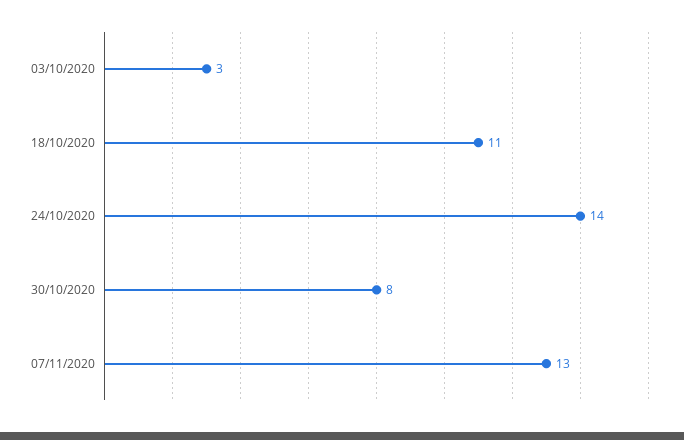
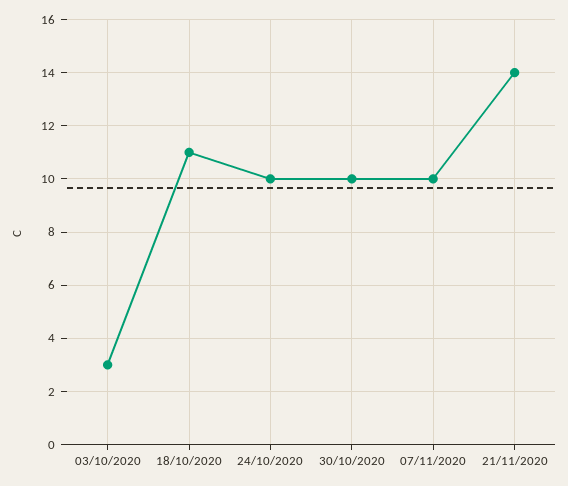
24/10/2020: 14 -> 10
30/10/2020: 8 -> 10
07/11/2020: 13 -> 10
21/11/2020: none -> 14

